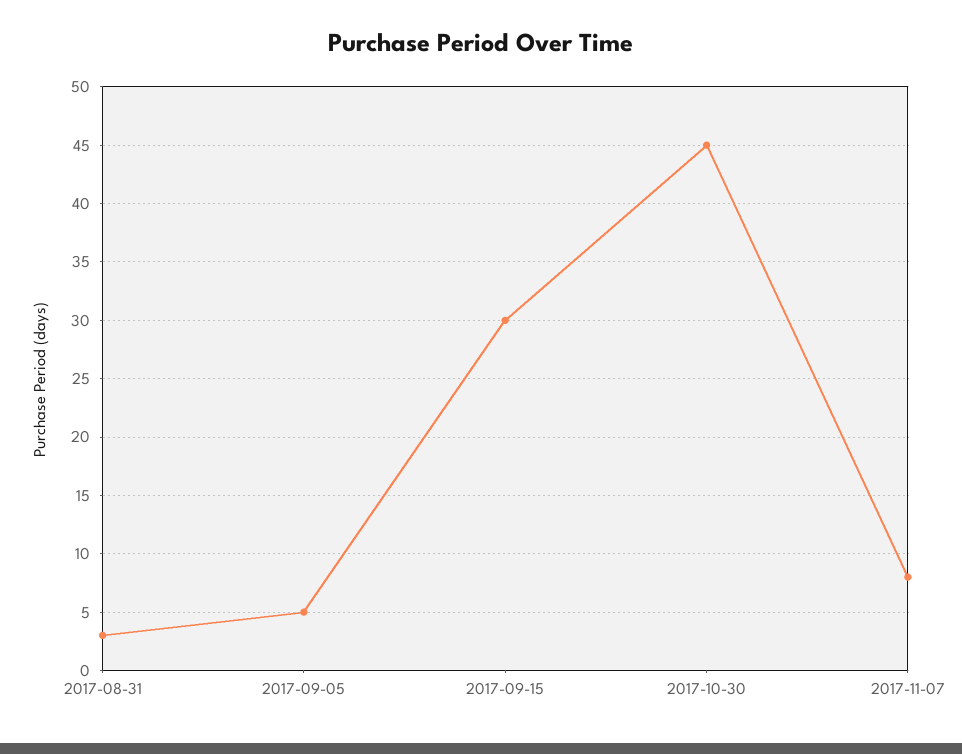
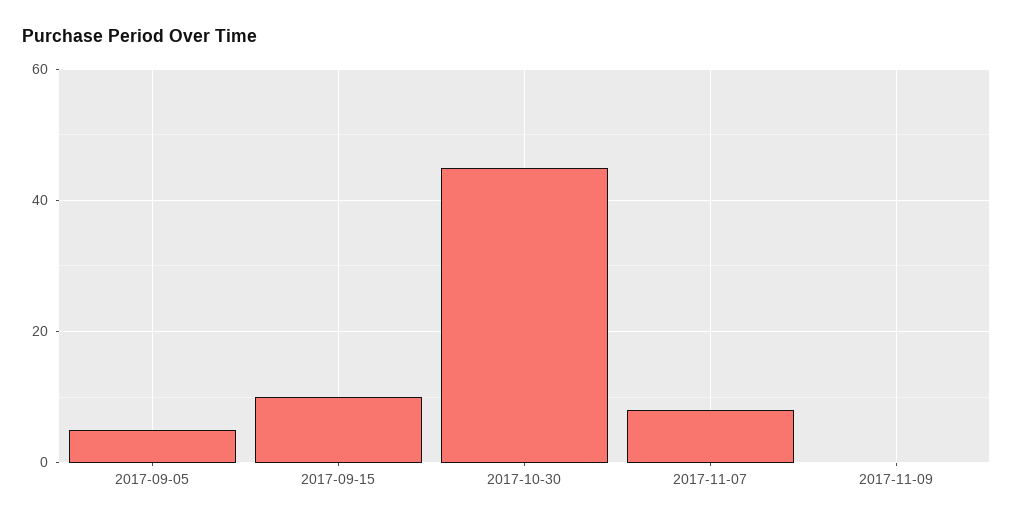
2017-08-31: 3 -> none
2017-09-15: 30 -> 10
2017-11-09: none -> 0

